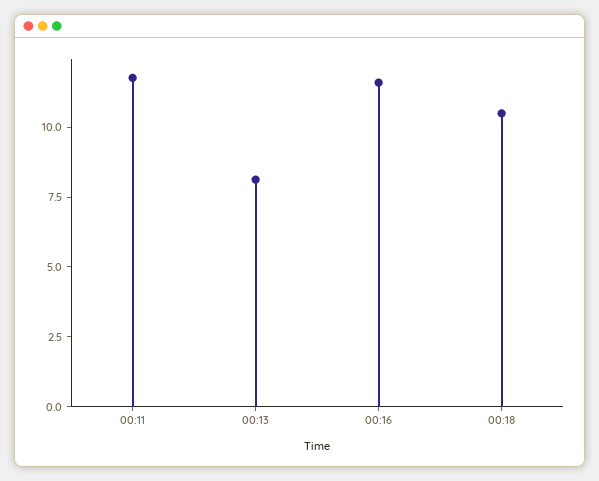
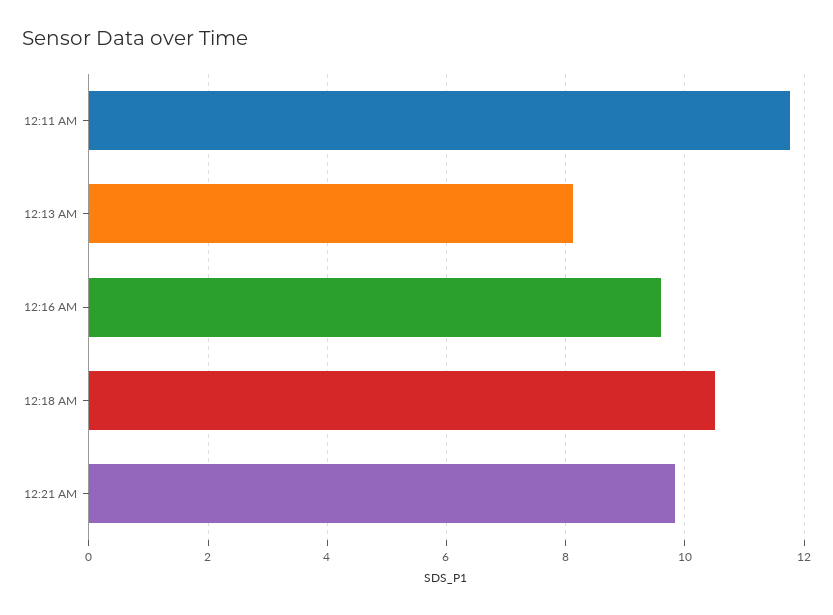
00:16: 11.5 -> 9.6
12:21 AM: none -> 9.8

